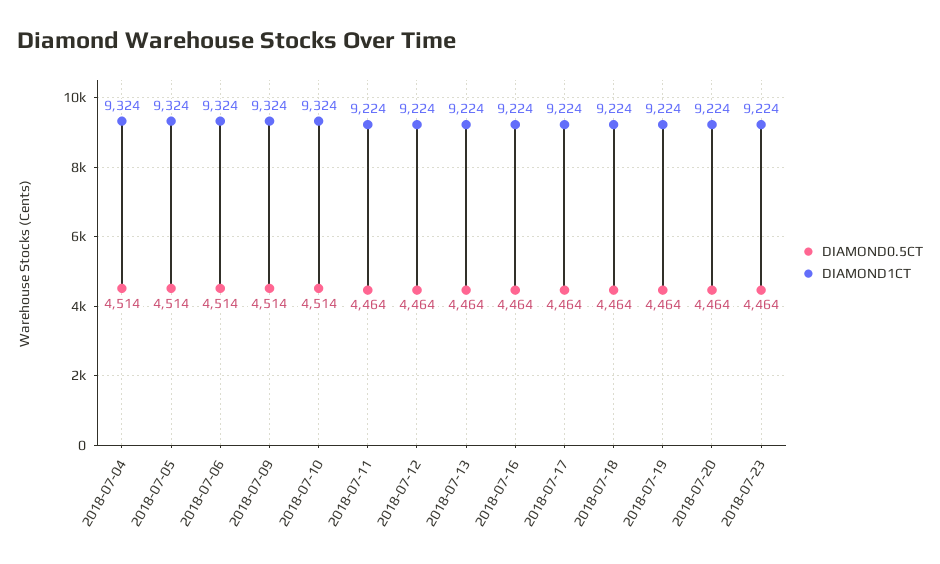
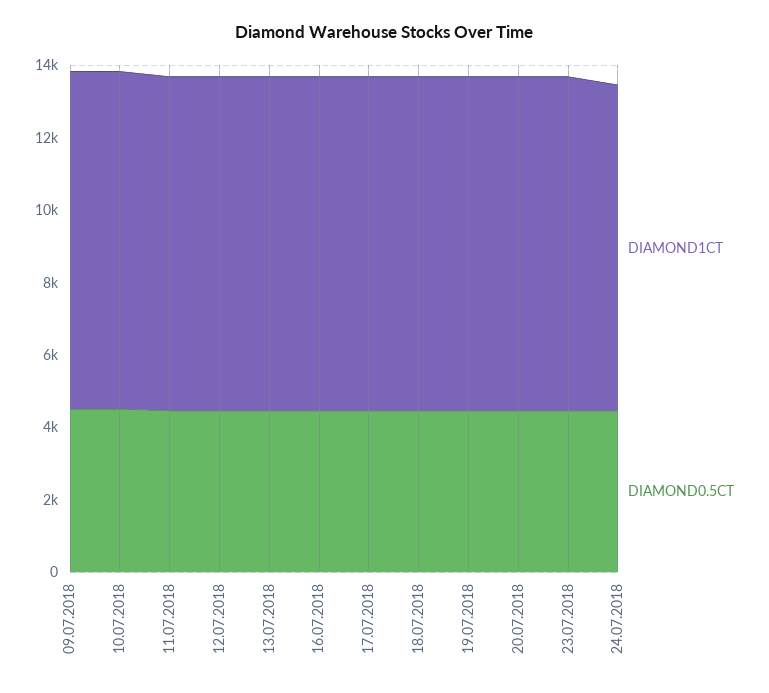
DIAMOND0.5CT, 2018-07-04: 4514 -> none
DIAMOND1CT, 2018-07-04: 9324 -> none
DIAMOND0.5CT, 2018-07-05: 4514 -> none
DIAMOND1CT, 2018-07-05: 9324 -> none
DIAMOND0.5CT, 2018-07-06: 4514 -> none
DIAMOND1CT, 2018-07-06: 9324 -> none
DIAMOND1CT, 24.07.2018: none -> 9000
DIAMOND0.5CT, 24.07.2018: none -> 4500

